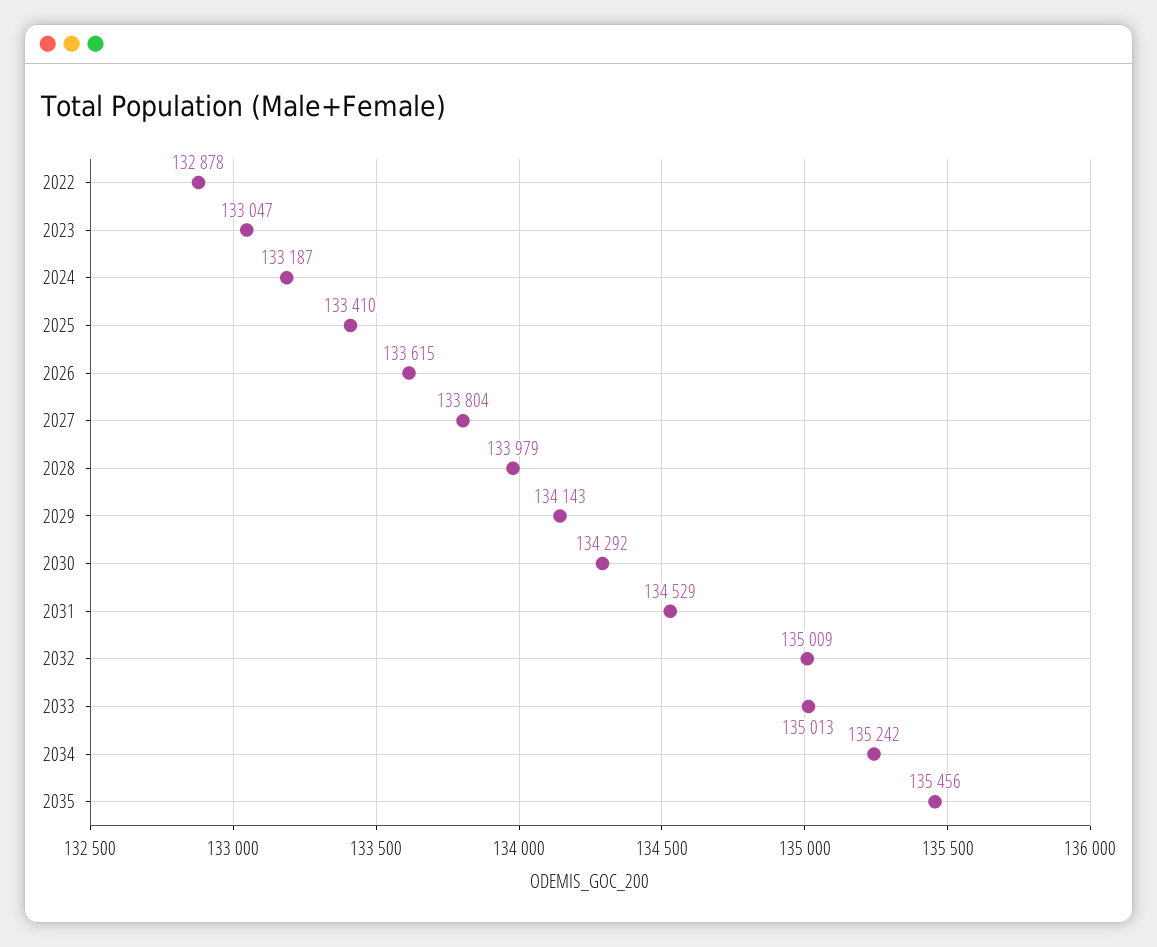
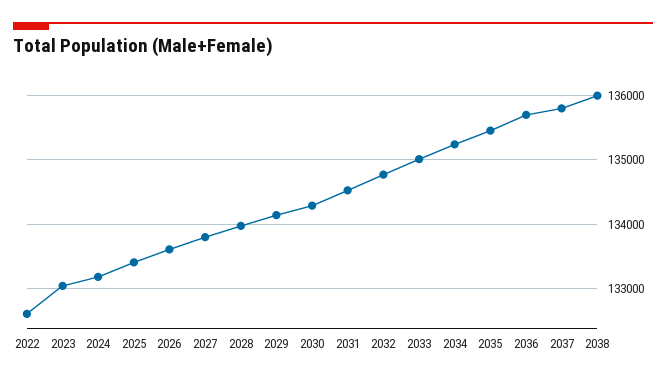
2022: 132878 -> 132600
2032: 135009 -> 134800
2036: none -> 135700
2037: none -> 135800
2038: none -> 136000

